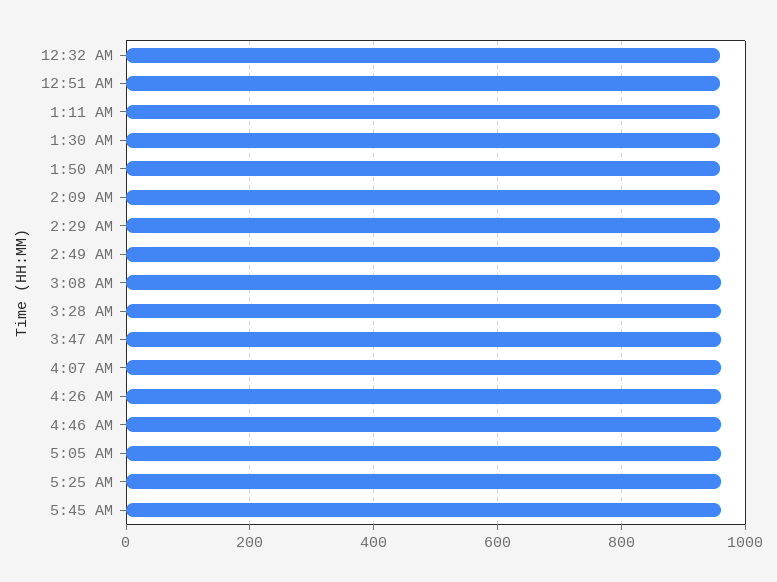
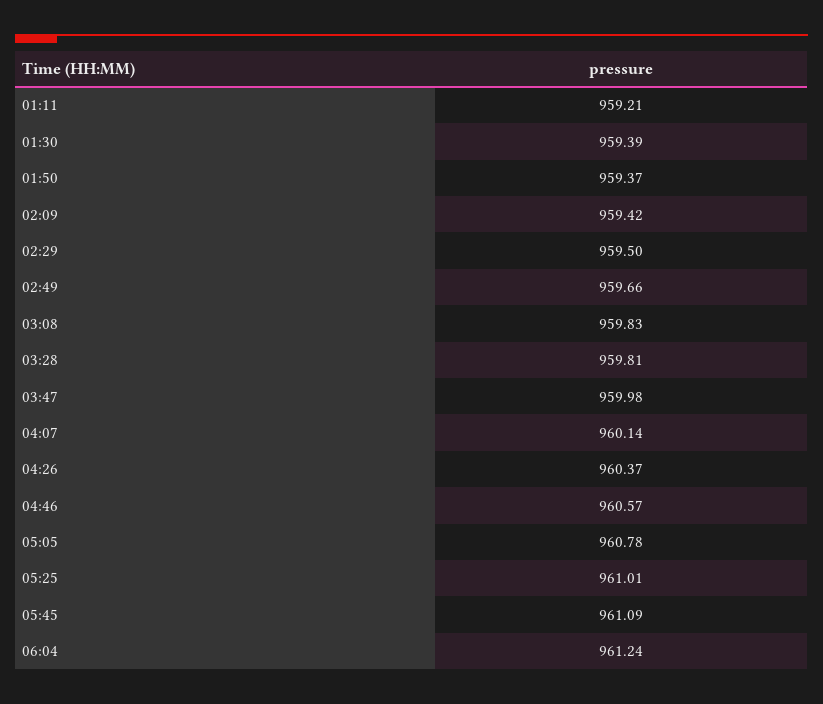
12:32 AM: 960 -> none
12:51 AM: 960 -> none
06:04: none -> 961.24

